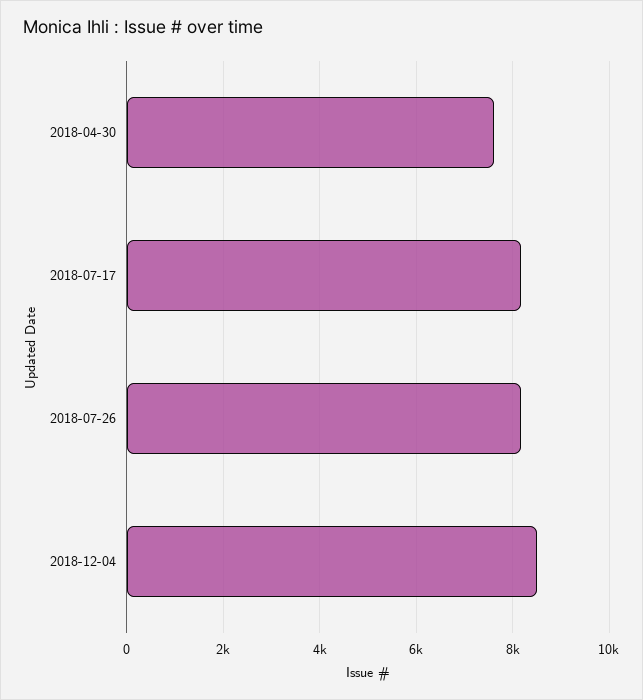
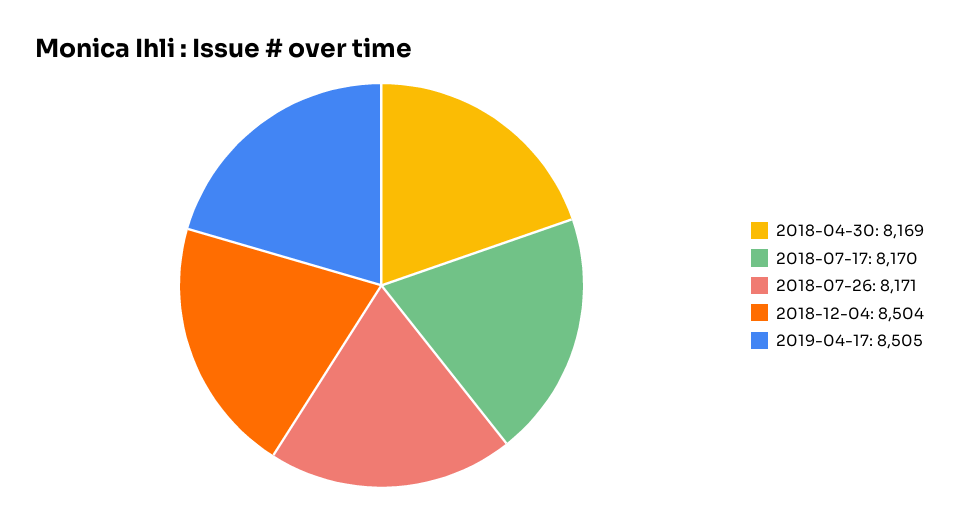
2018-04-30: 7600 -> 8169
2019-04-17: none -> 8505

